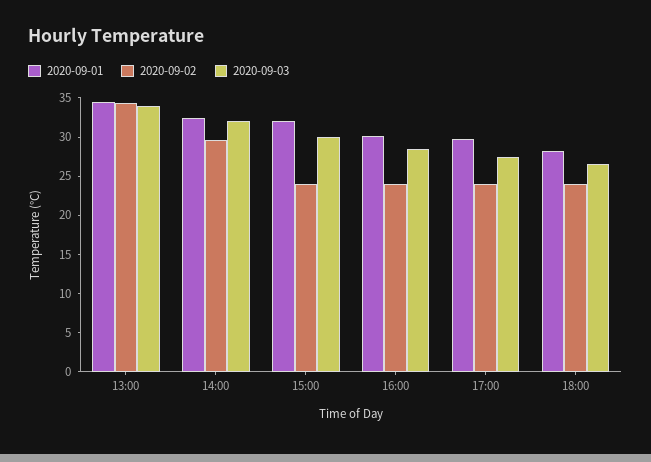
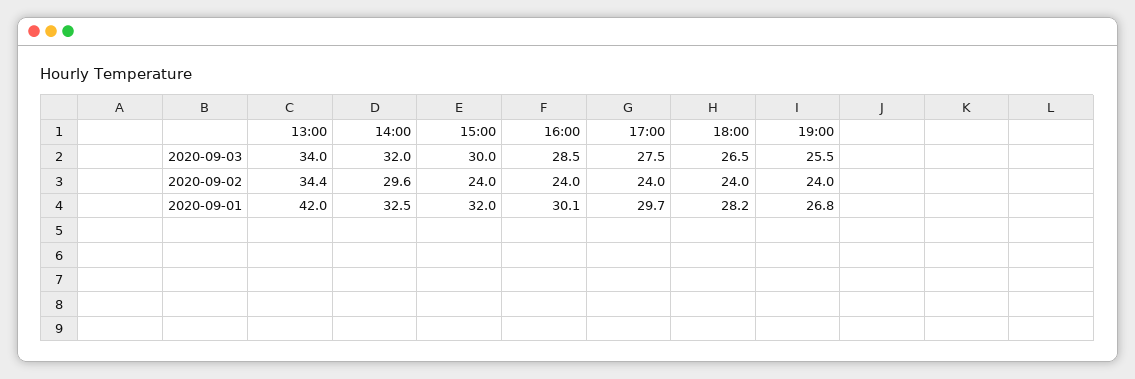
2020-09-01, 13:00: 35 -> 42
2020-09-03, 19:00: none -> 25.5
2020-09-02, 19:00: none -> 24
2020-09-01, 19:00: none -> 26.8

